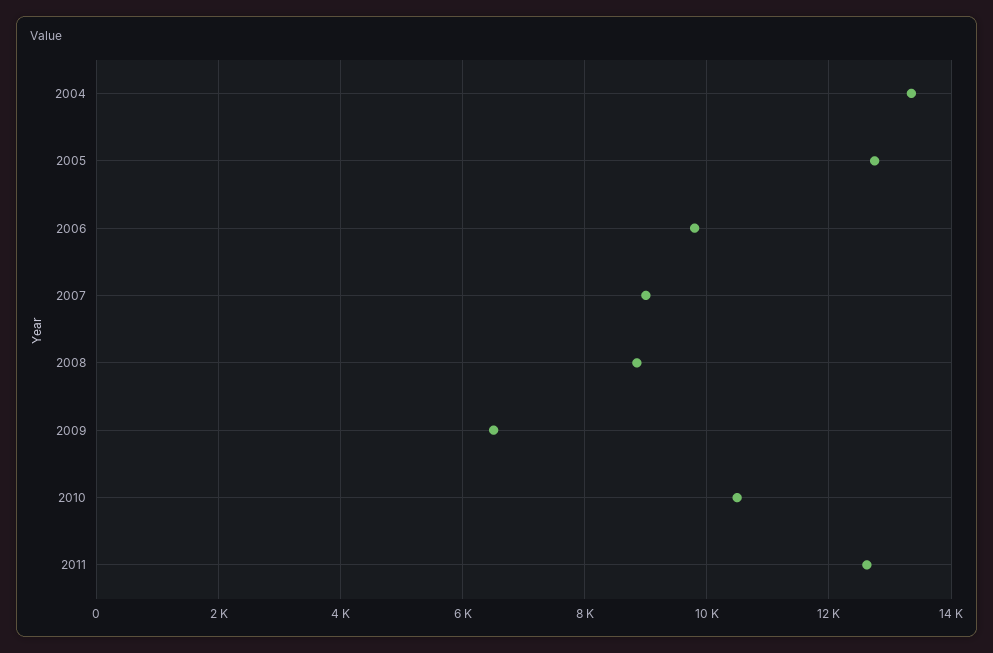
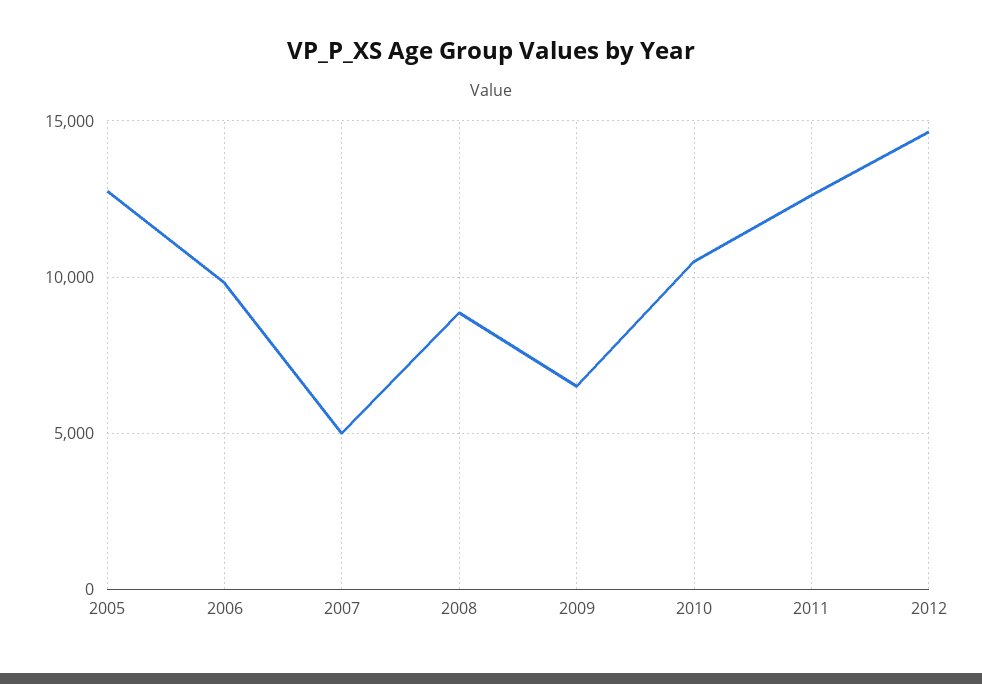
2004: 13400 -> none
2007: 9000 -> 5000
2012: none -> 14500

